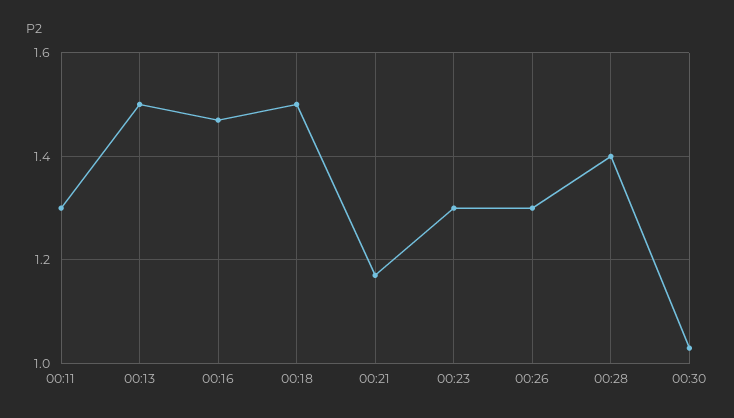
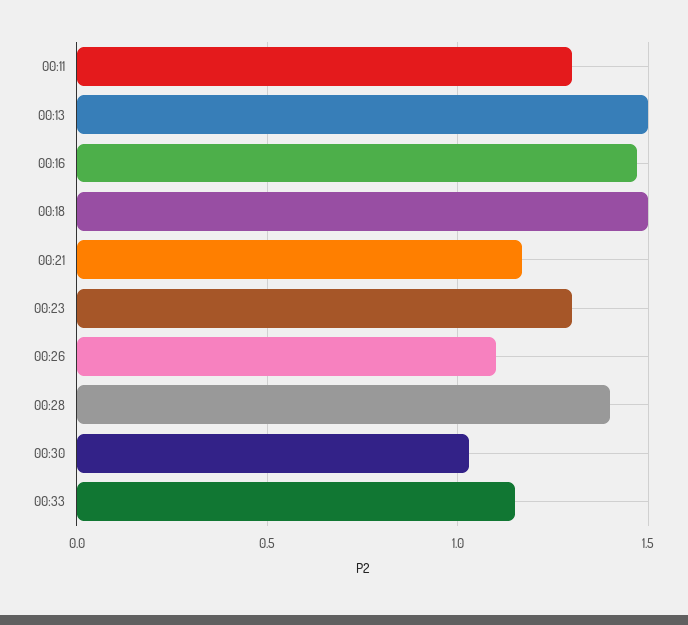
00:26: 1.3 -> 1.1
00:33: none -> 1.15

